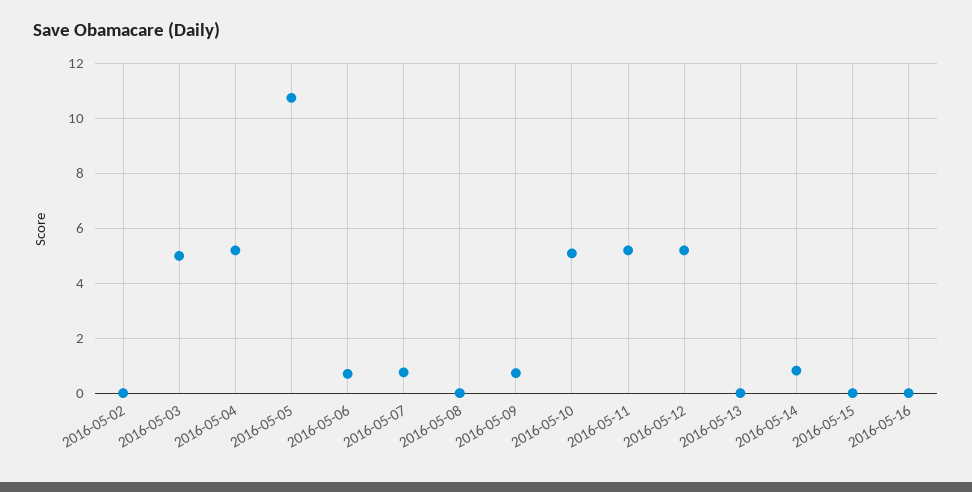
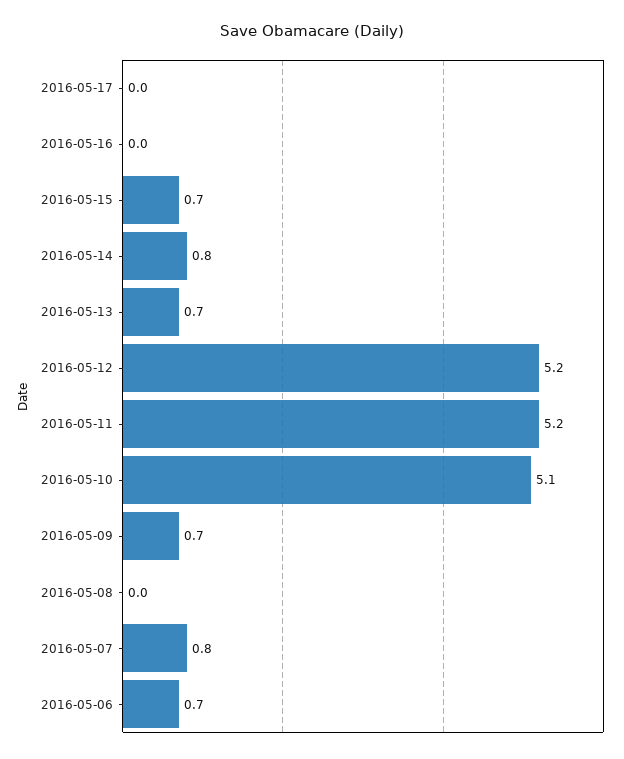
2016-05-02: 0 -> none
2016-05-03: 5 -> none
2016-05-04: 5.25 -> none
2016-05-05: 10.75 -> none
2016-05-13: 0 -> 0.7
2016-05-15: 0 -> 0.7
2016-05-17: none -> 0

